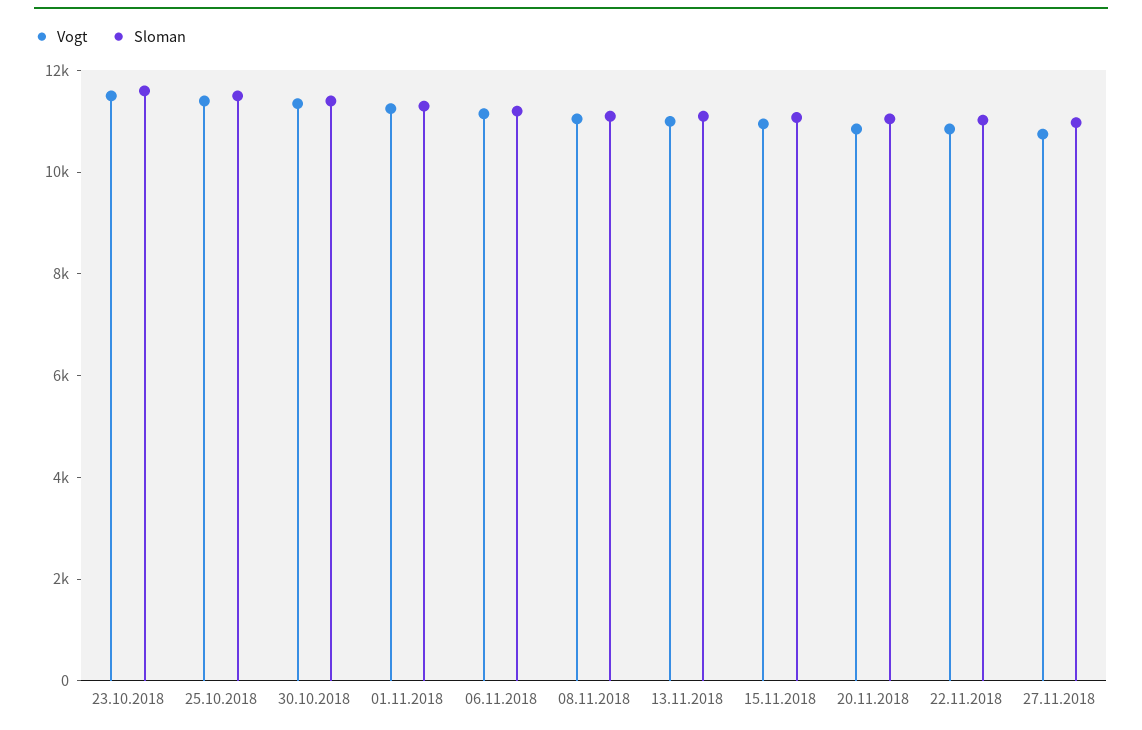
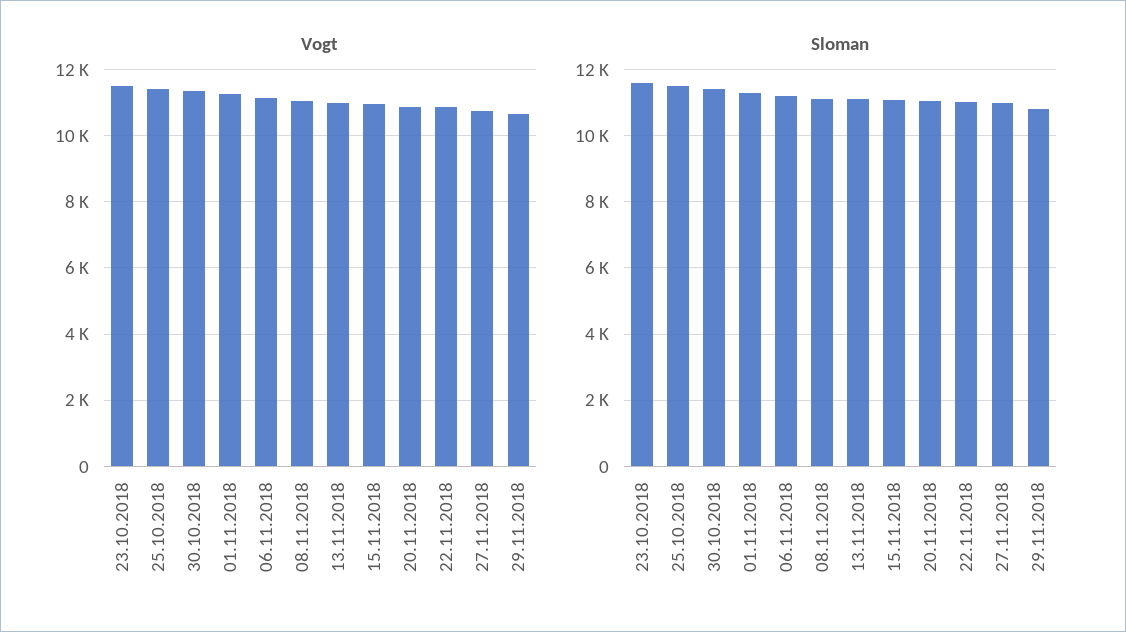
Vogt, 29.11.2018: none -> 10600
Sloman, 29.11.2018: none -> 10800

